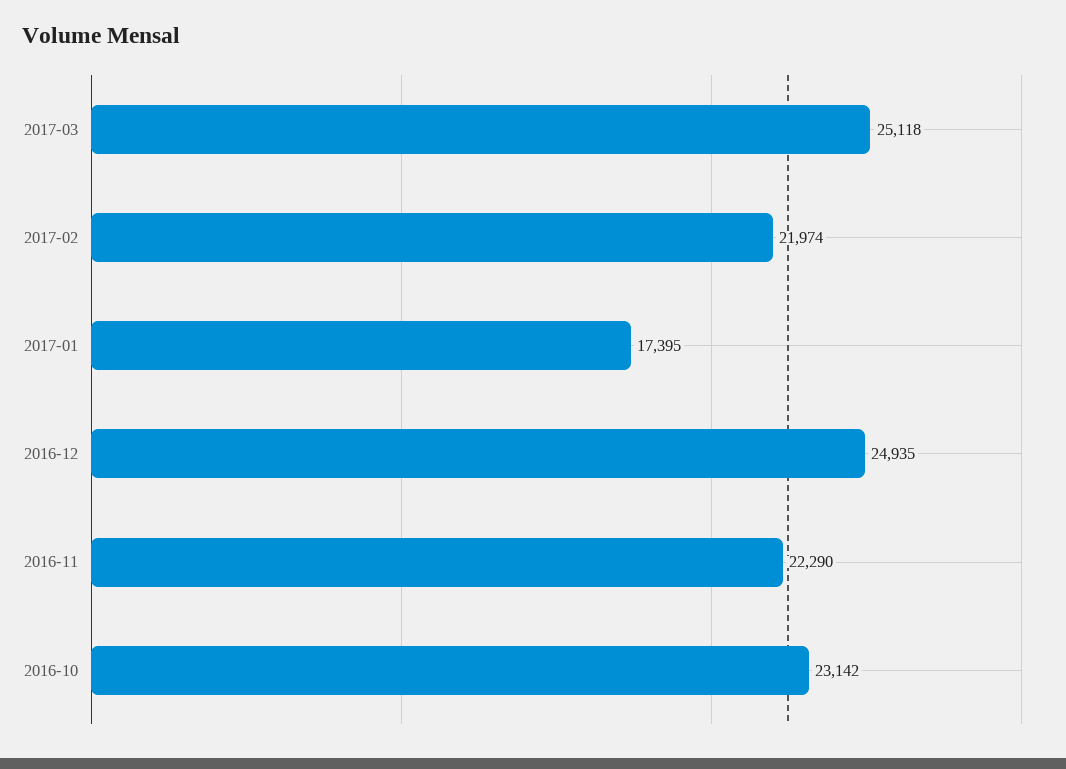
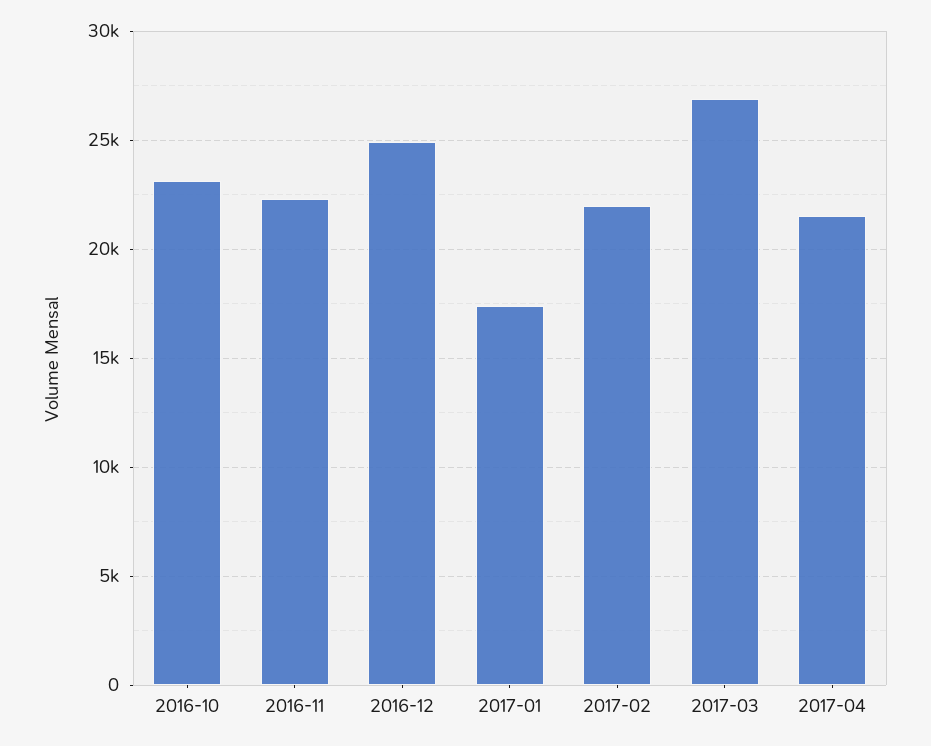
2017-03: 25118 -> 27000
2017-04: none -> 21500

